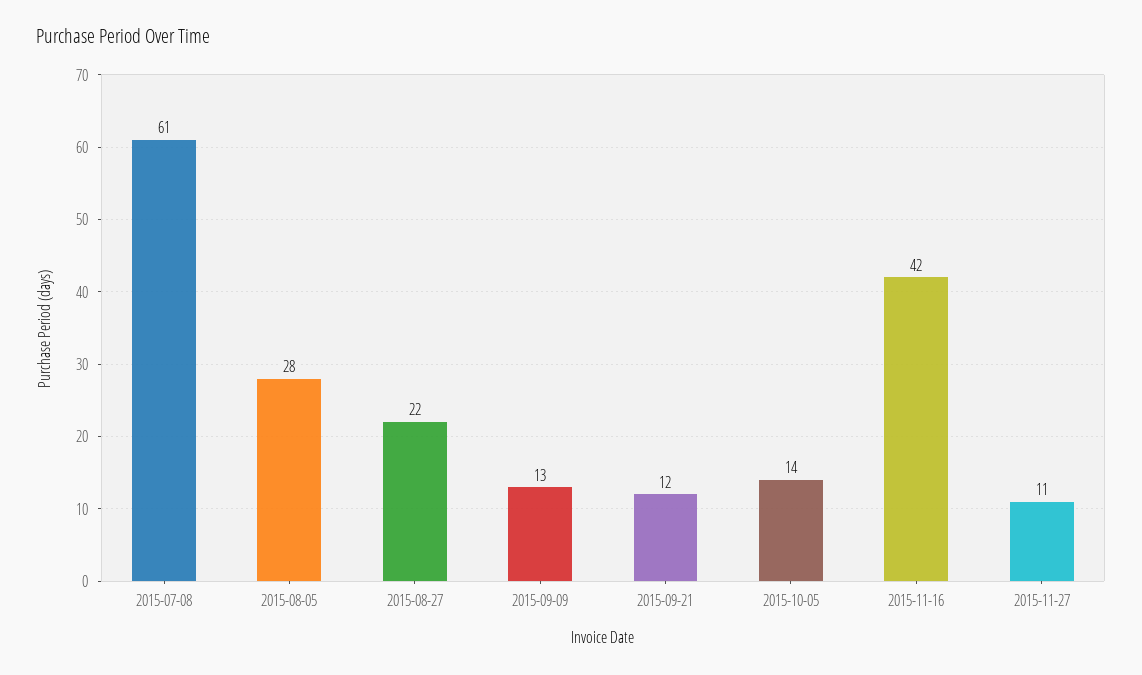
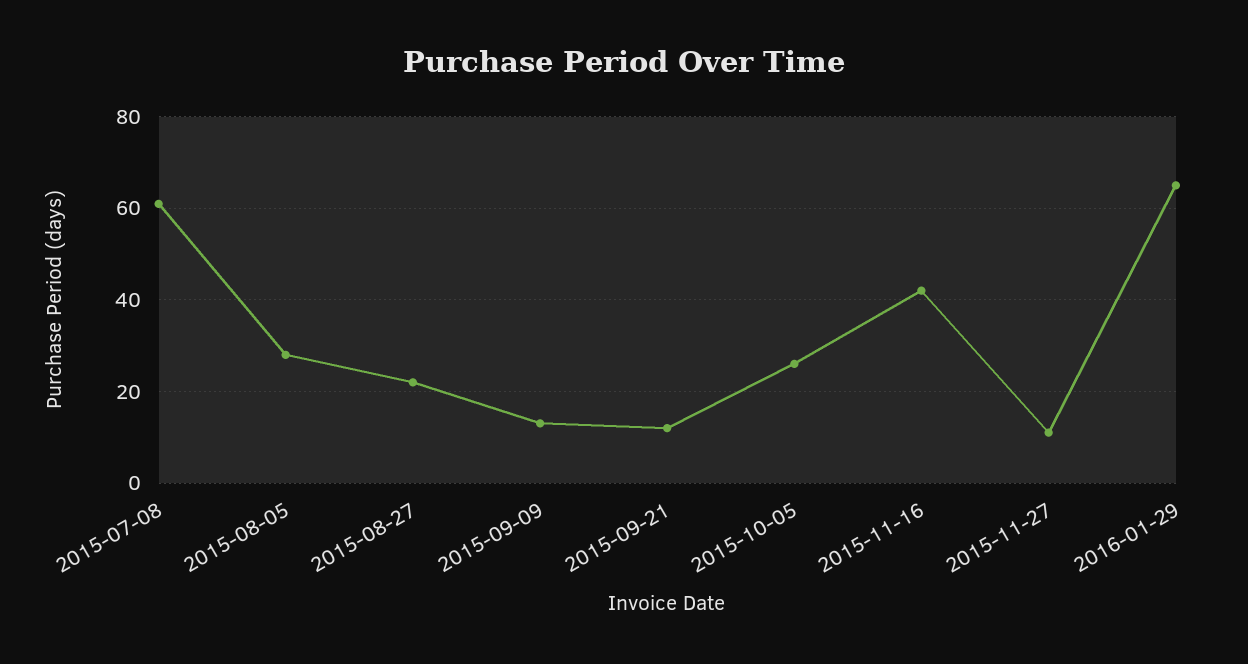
2015-10-05: 14 -> 25
2016-01-29: none -> 65

